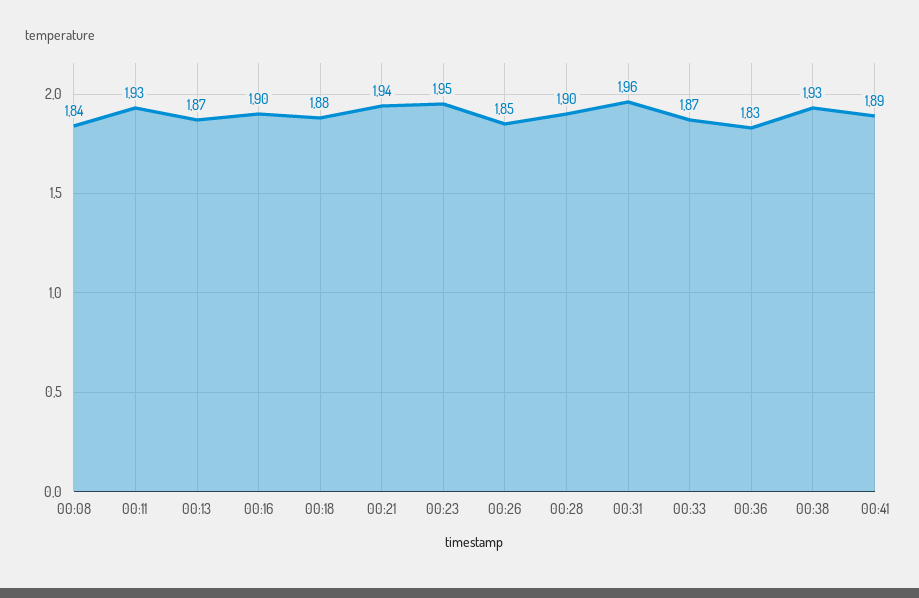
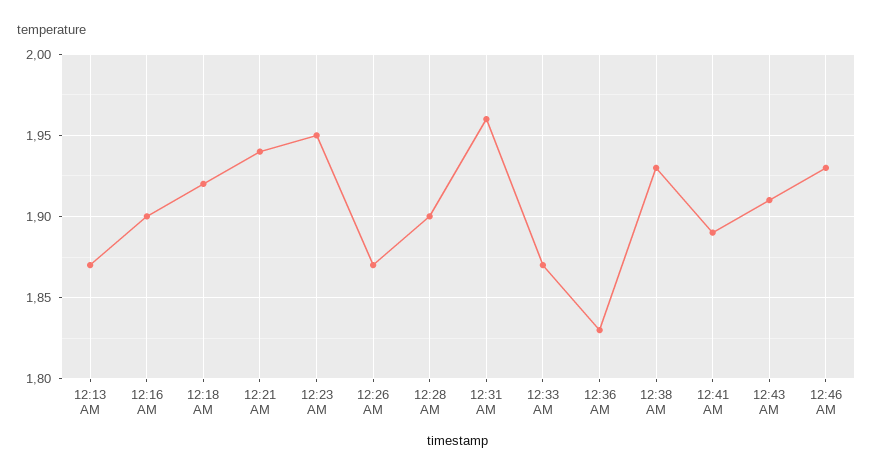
00:08: 1.84 -> none
00:11: 1.93 -> none
00:18: 1.88 -> 1.92
00:26: 1.85 -> 1.87
12:43 AM: none -> 1.91
12:46 AM: none -> 1.93

